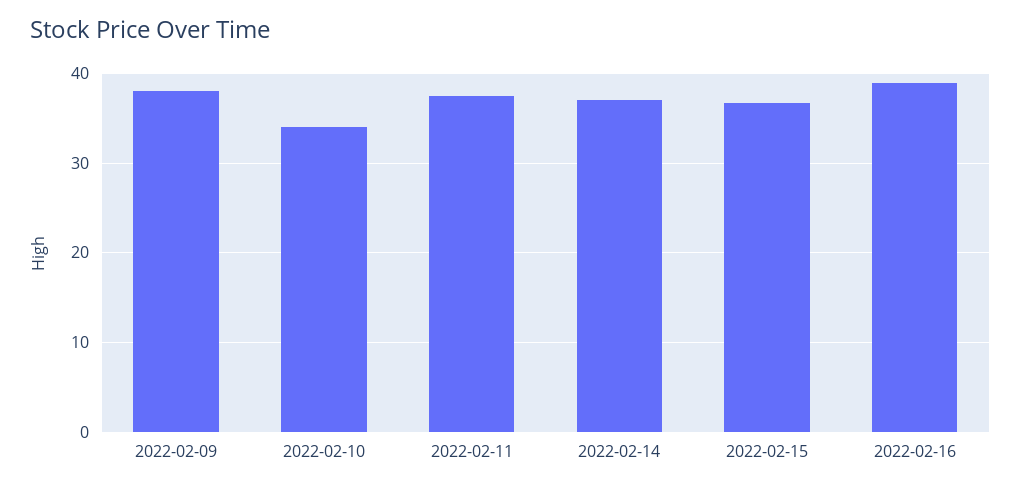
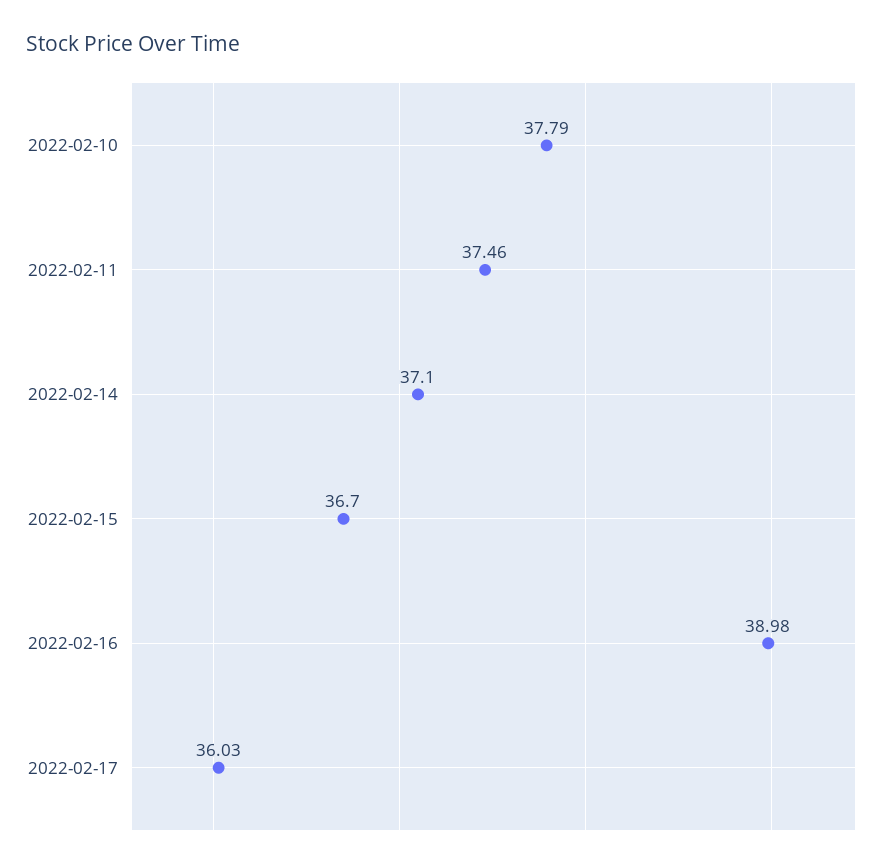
2022-02-09: 38 -> none
2022-02-10: 34 -> 37.79
2022-02-17: none -> 36.03

